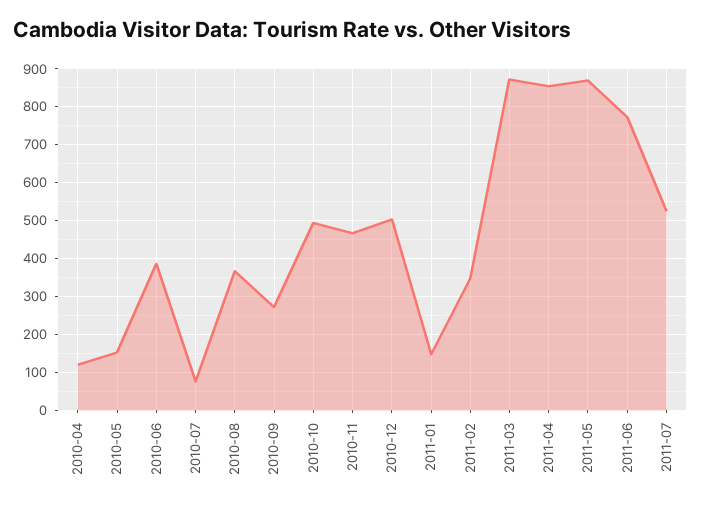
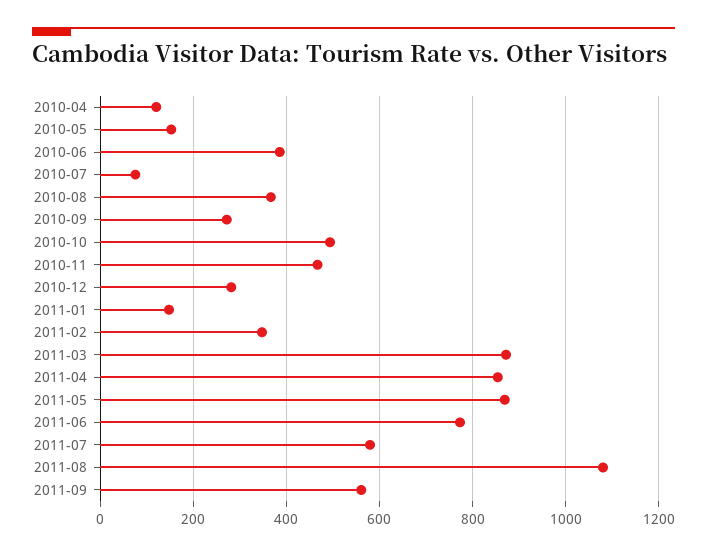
2010-12: 500 -> 280
2011-07: 520 -> 580
2011-08: none -> 1080
2011-09: none -> 560

